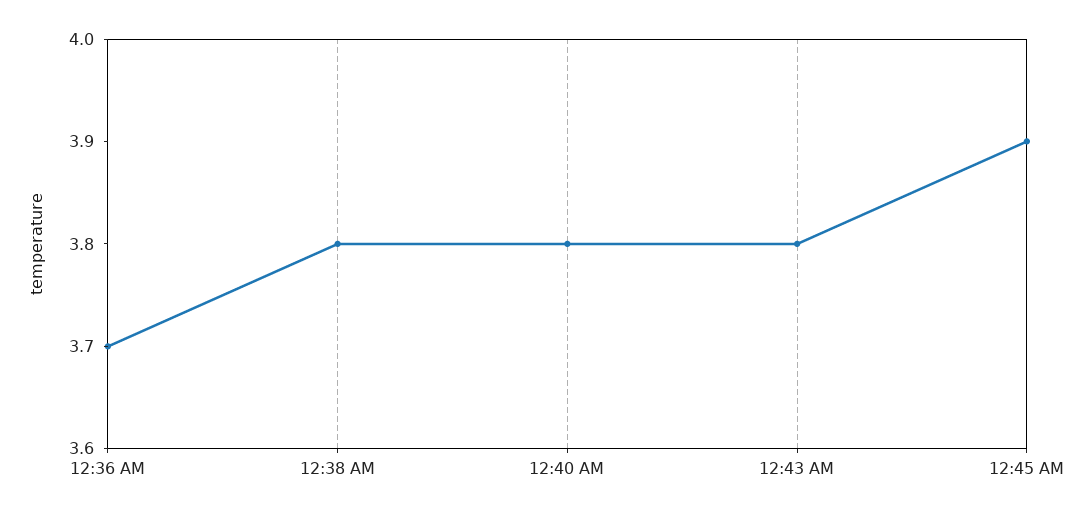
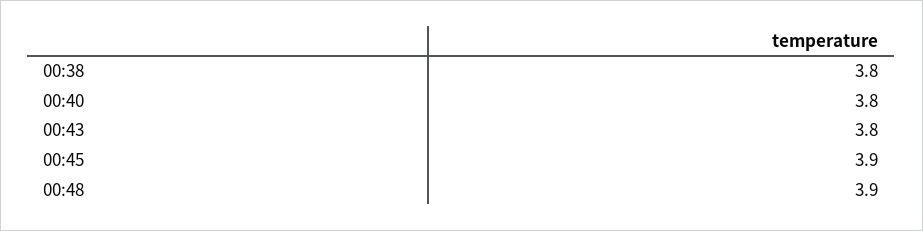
12:36 AM: 3.7 -> none
00:48: none -> 3.9

